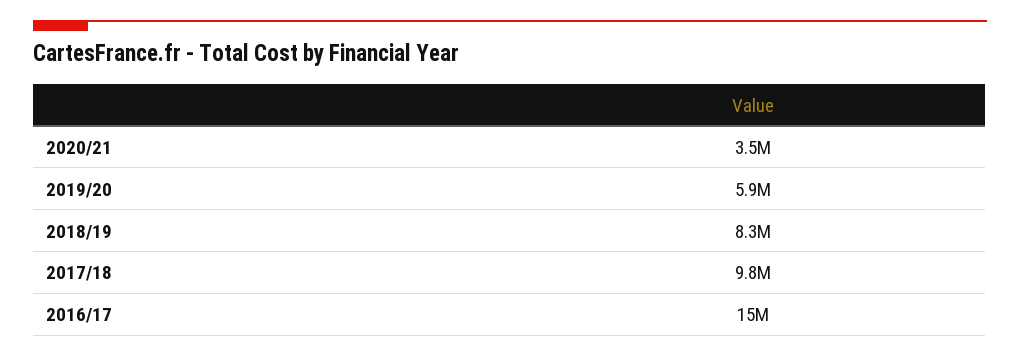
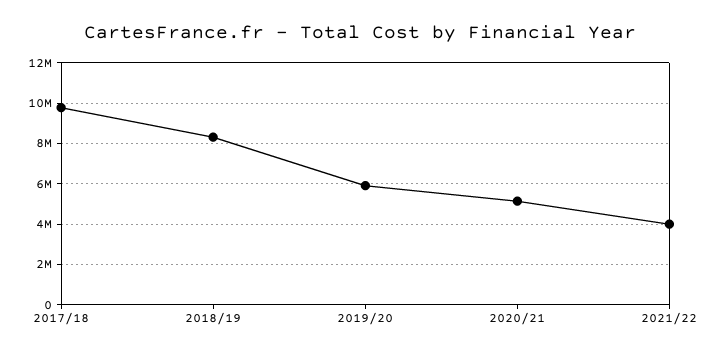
2020/21: 3500000 -> 5000000
2016/17: 15000000 -> none
2021/22: none -> 4000000

